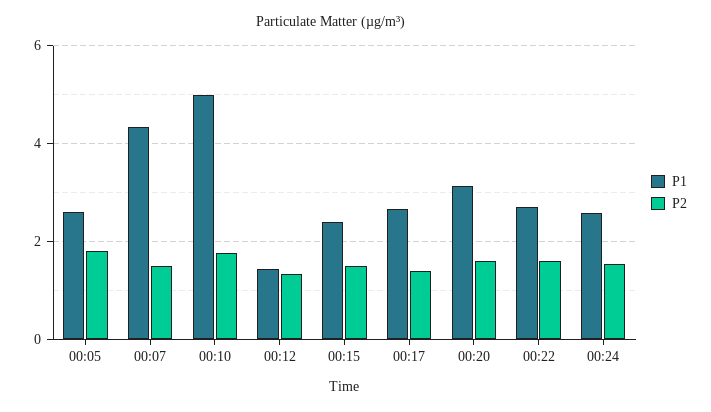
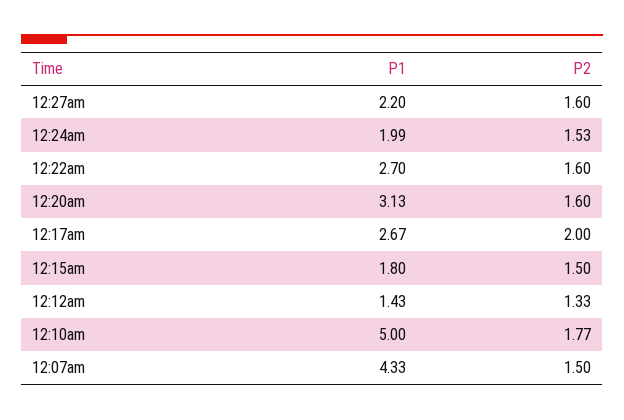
P1, 00:05: 2.6 -> none
P2, 00:05: 1.8 -> none
P1, 00:15: 2.4 -> 1.8
P2, 00:17: 1.4 -> 2
P1, 00:24: 2.6 -> 1.99
P1, 12:27am: none -> 2.2
P2, 12:27am: none -> 1.6

